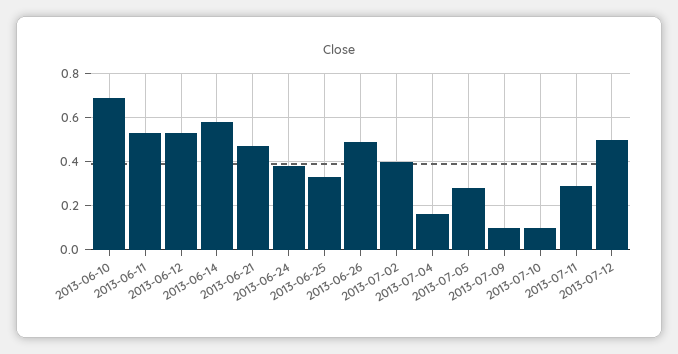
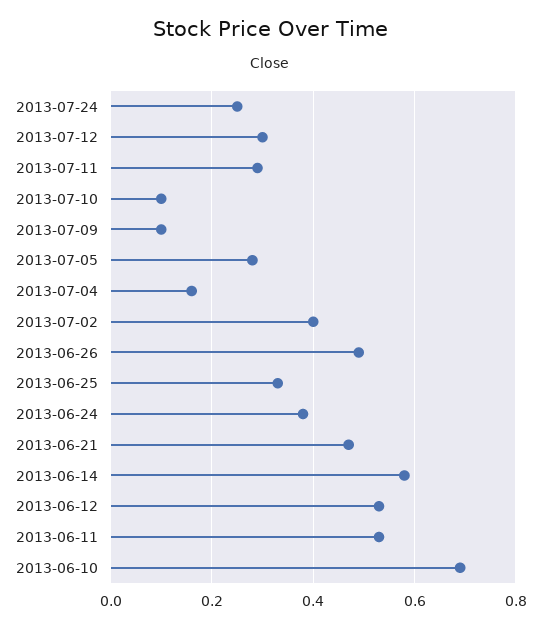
2013-07-12: 0.5 -> 0.3
2013-07-24: none -> 0.25

